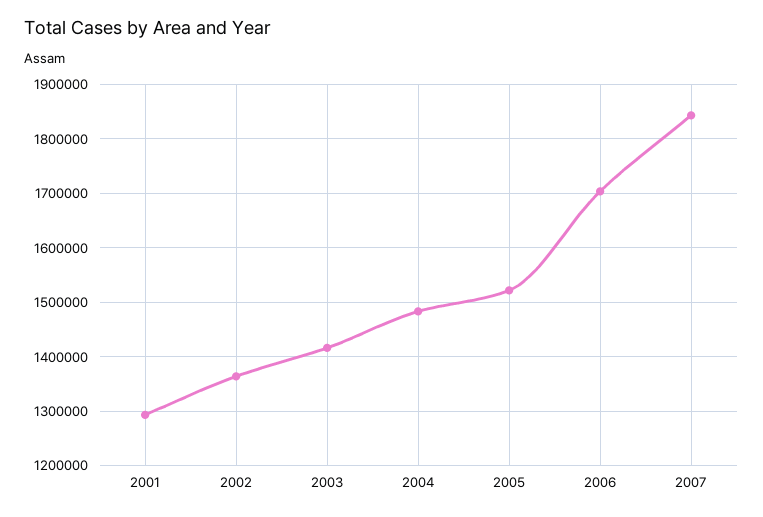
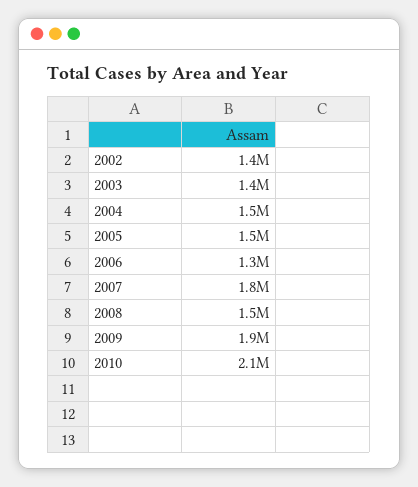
2001: 1300000 -> none
2006: 1700000 -> 1300000
2008: none -> 1500000
2009: none -> 1900000
2010: none -> 2100000

